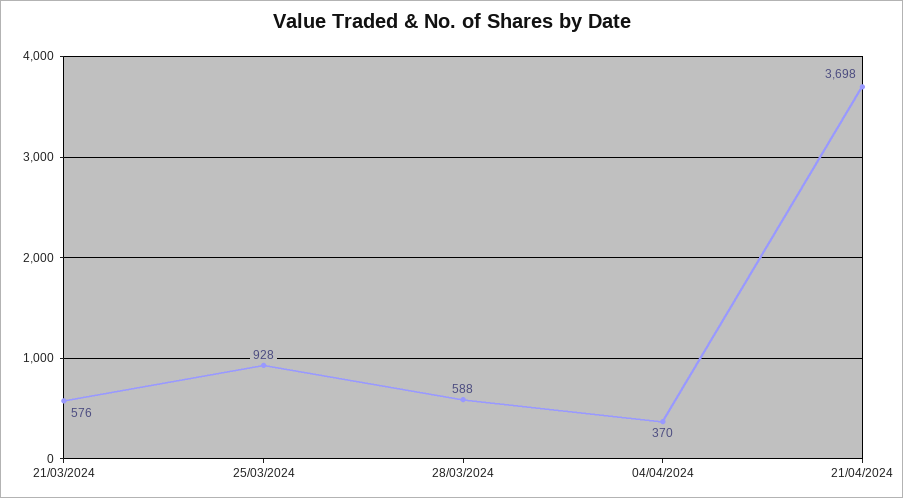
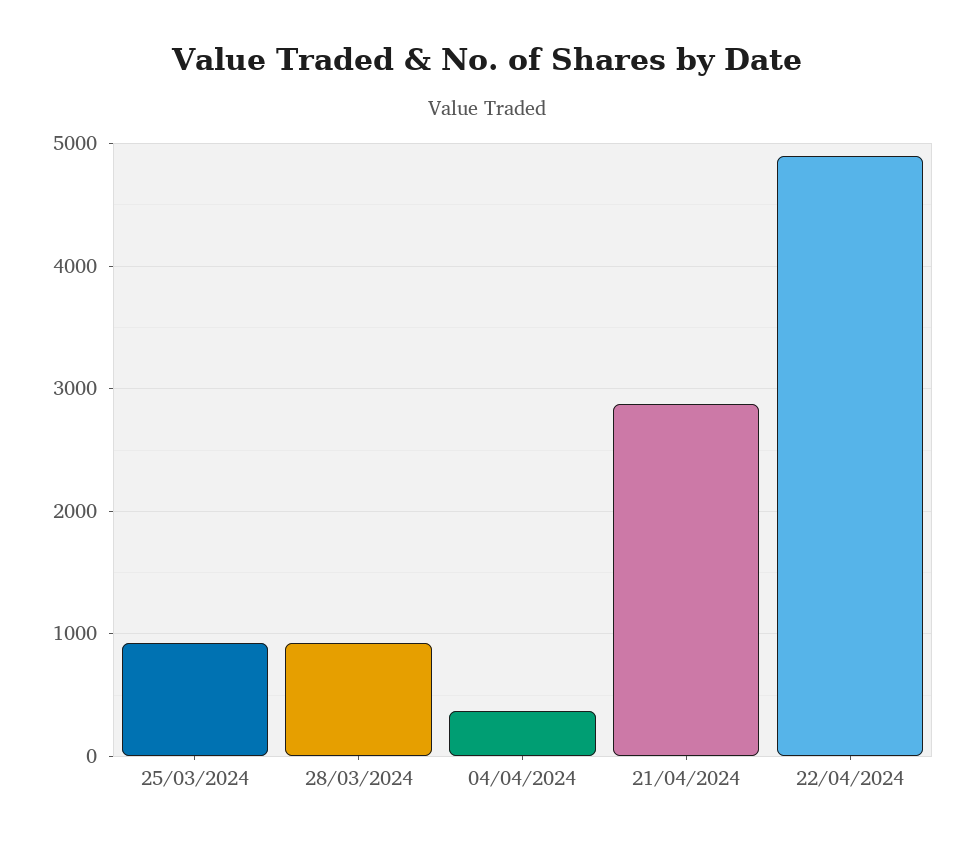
21/03/2024: 576 -> none
28/03/2024: 588 -> 900
21/04/2024: 3698 -> 2900
22/04/2024: none -> 4900

